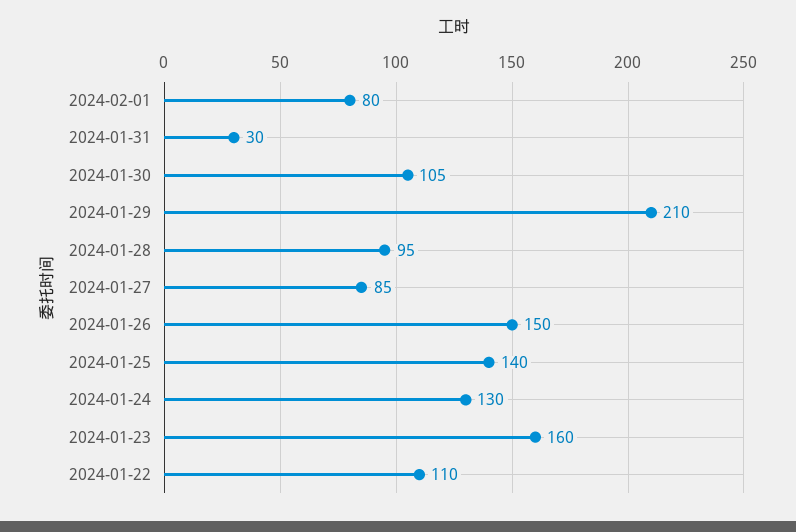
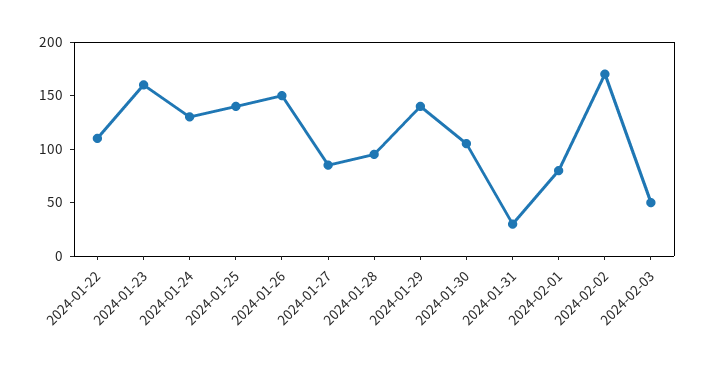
2024-01-29: 210 -> 140
2024-02-02: none -> 170
2024-02-03: none -> 50

